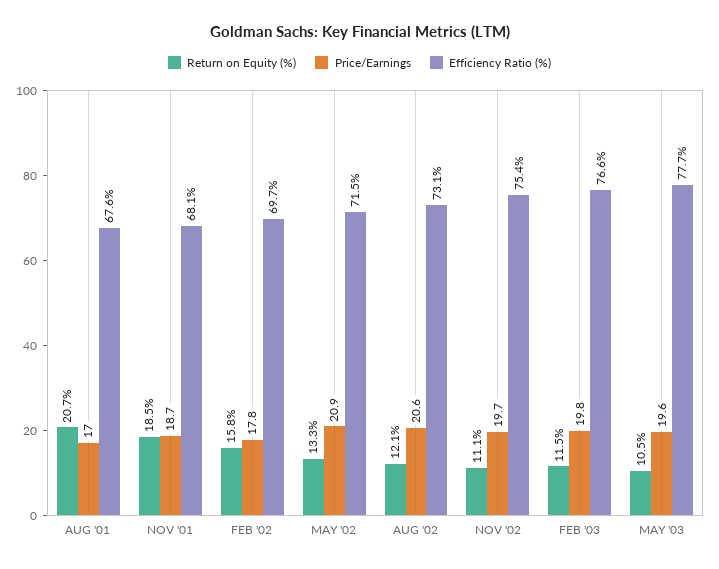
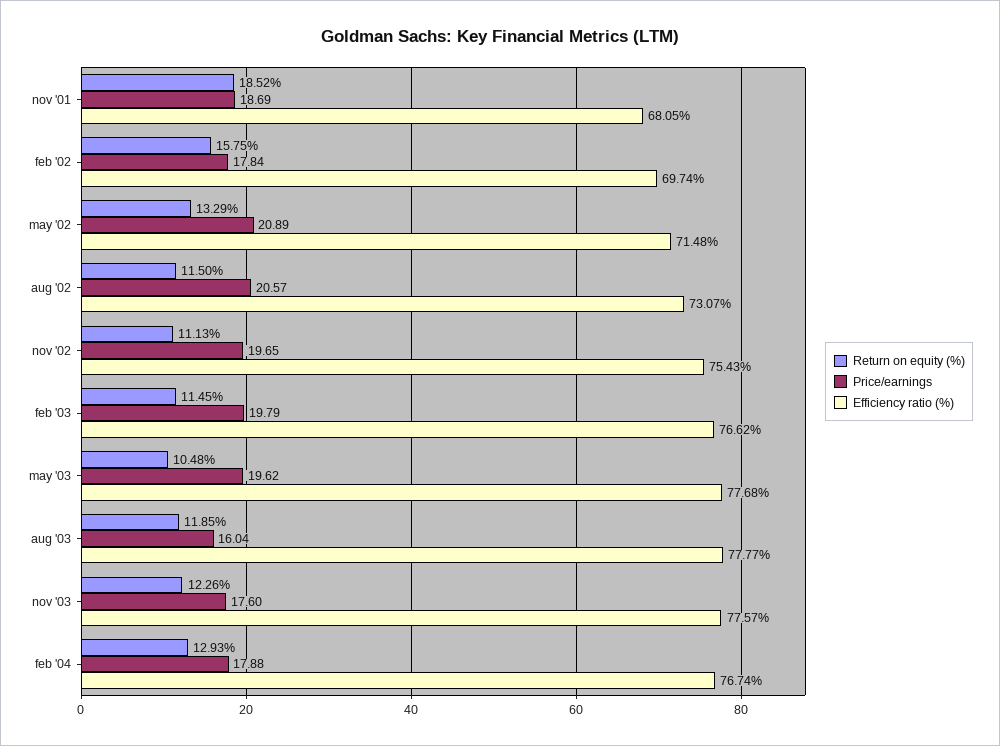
Return on Equity (%), AUG '01: 20.7 -> none
Price/Earnings, AUG '01: 17 -> none
Efficiency Ratio (%), AUG '01: 67.6 -> none
Return on Equity (%), AUG '02: 12.1 -> 11.5
Return on Equity (%), aug '03: none -> 11.85
Price/Earnings, aug '03: none -> 16.04
Efficiency Ratio (%), aug '03: none -> 77.77
Return on Equity (%), nov '03: none -> 12.26
Price/Earnings, nov '03: none -> 17.6
Efficiency Ratio (%), nov '03: none -> 77.57
Return on Equity (%), feb '04: none -> 12.93
Price/Earnings, feb '04: none -> 17.88
Efficiency Ratio (%), feb '04: none -> 76.74

